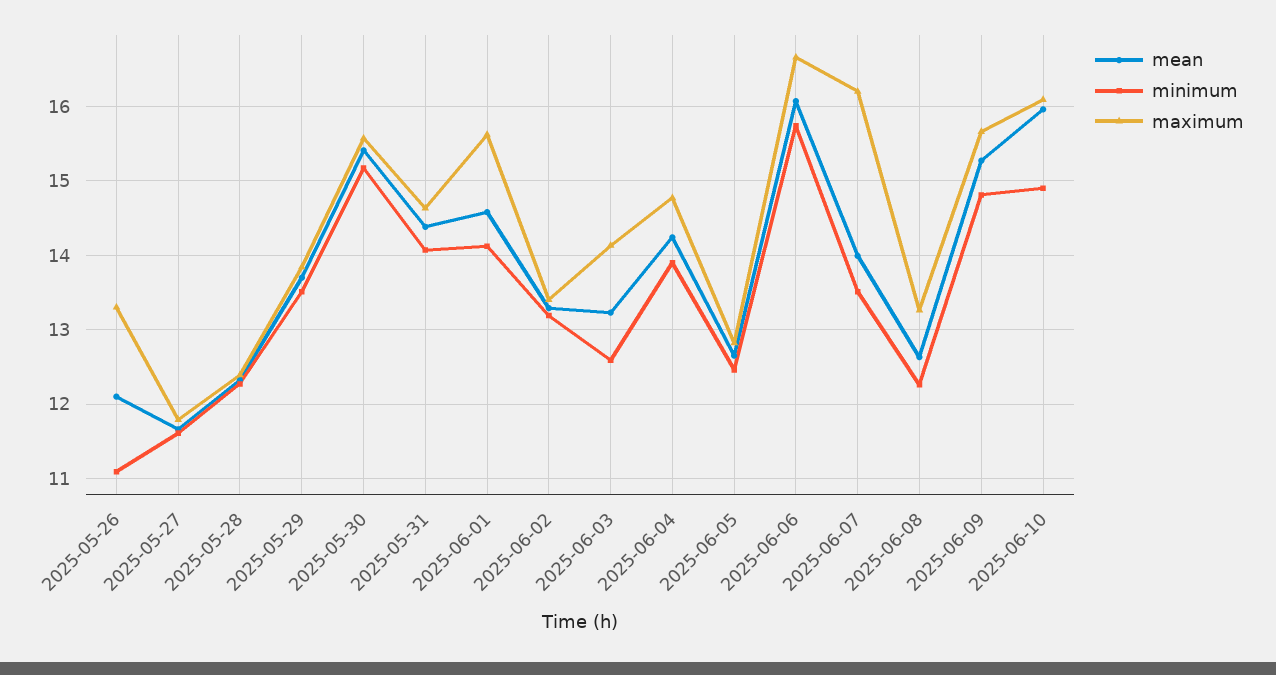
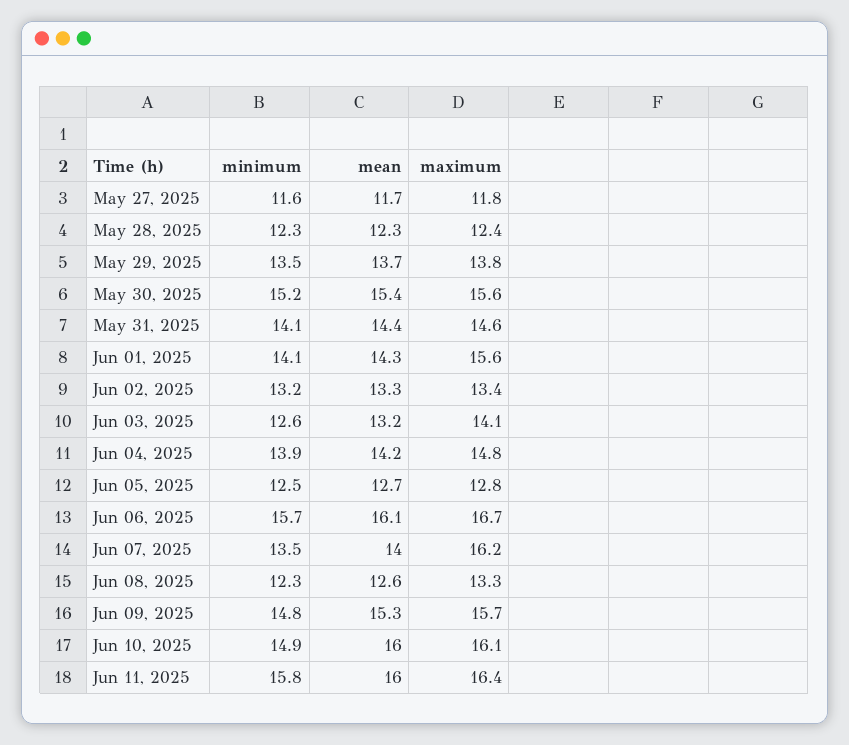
mean, 2025-05-26: 12.1 -> none
minimum, 2025-05-26: 11.1 -> none
maximum, 2025-05-26: 13.3 -> none
mean, 2025-06-01: 14.6 -> 14.3
minimum, Jun 11, 2025: none -> 15.8
mean, Jun 11, 2025: none -> 16
maximum, Jun 11, 2025: none -> 16.4

